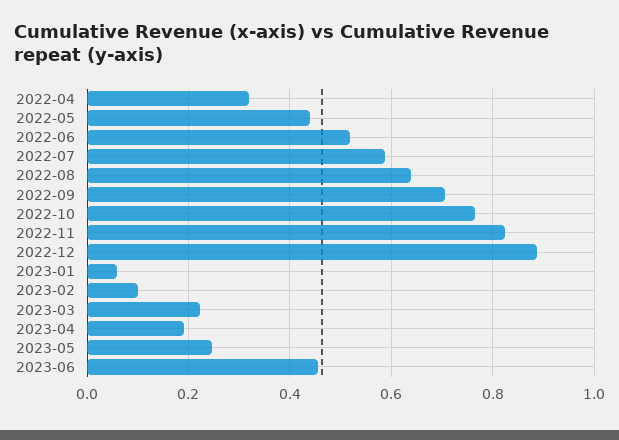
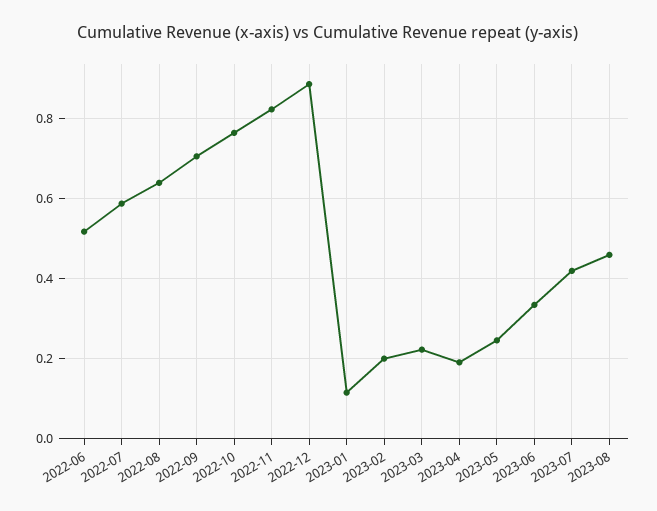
2022-04: 0.32 -> none
2022-05: 0.44 -> none
2023-01: 0.06 -> 0.12
2023-02: 0.1 -> 0.2
2023-06: 0.46 -> 0.34
2023-07: none -> 0.42
2023-08: none -> 0.46

